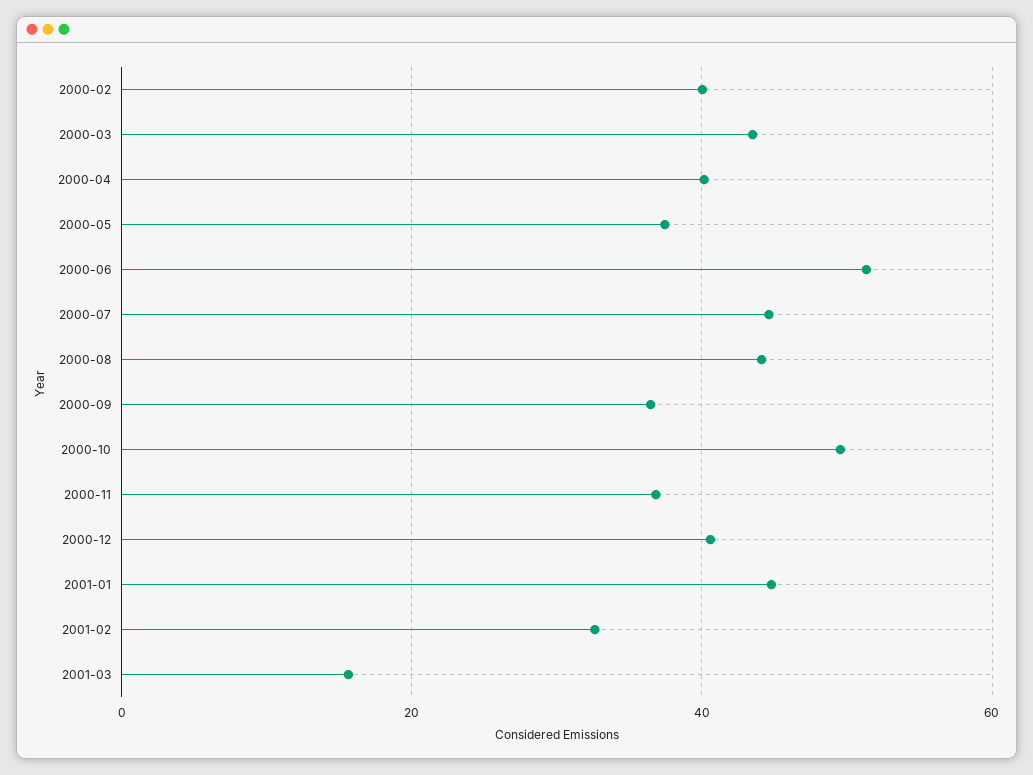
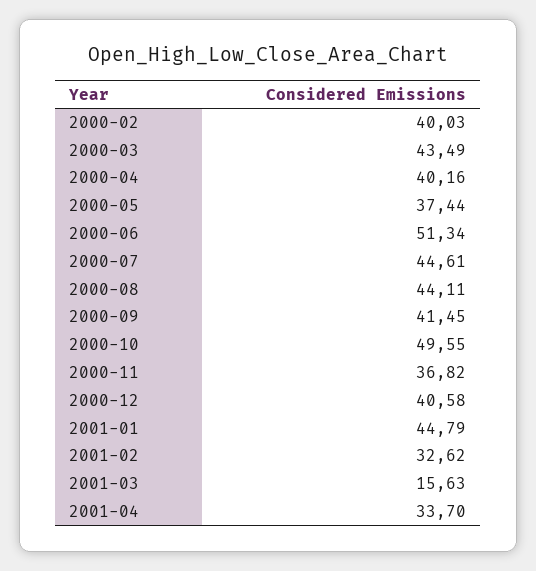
2000-09: 36 -> 41.45
2001-04: none -> 33.7

